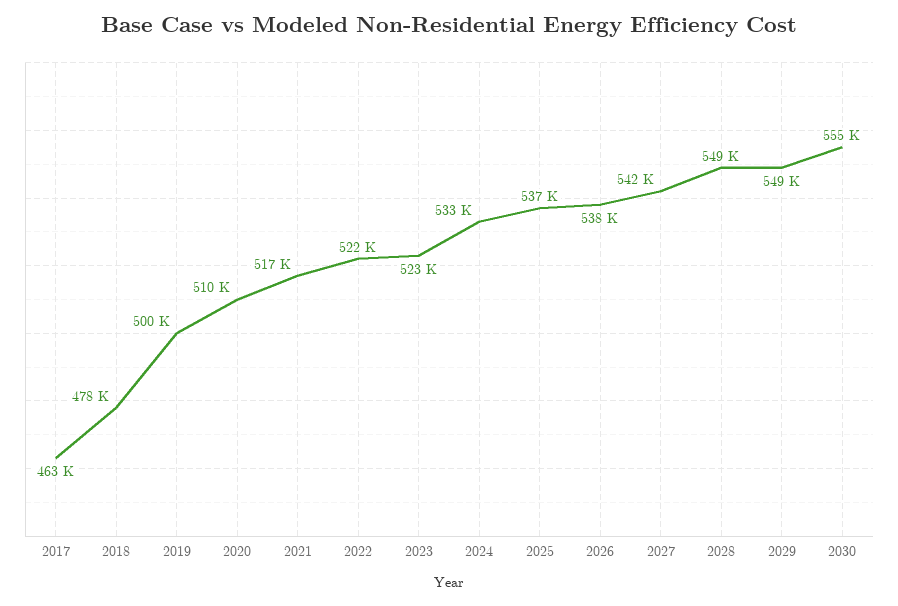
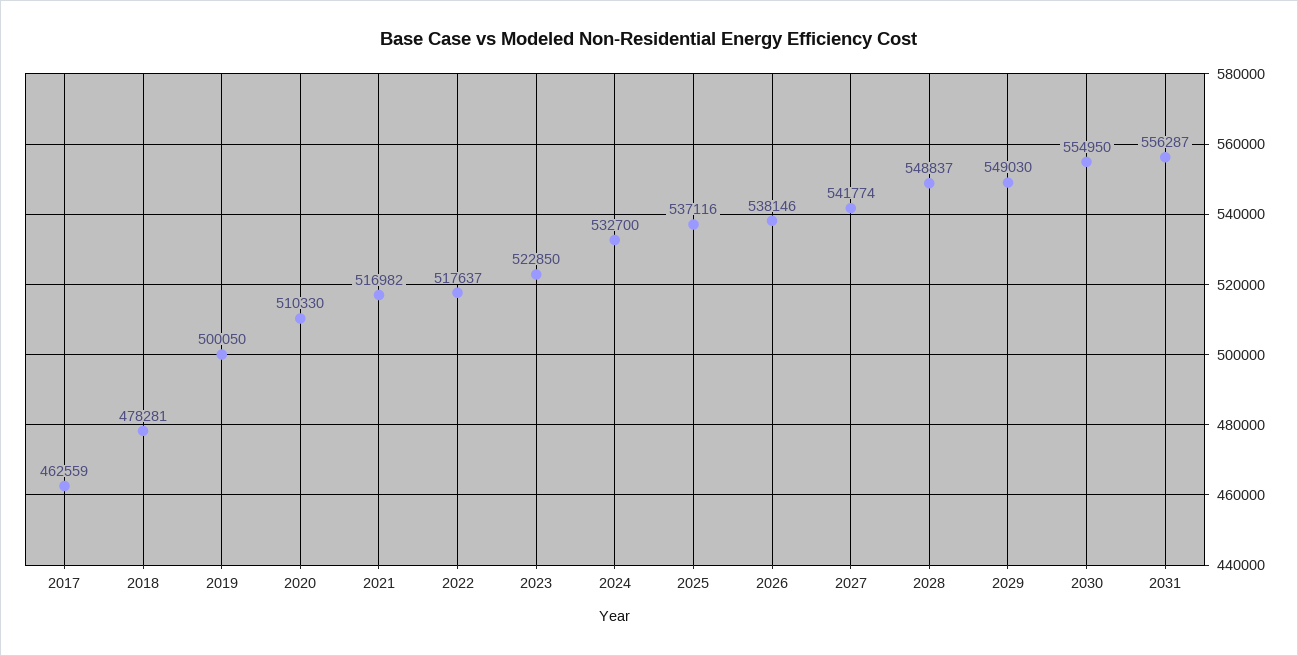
2022: 522000 -> 517637
2031: none -> 556287

